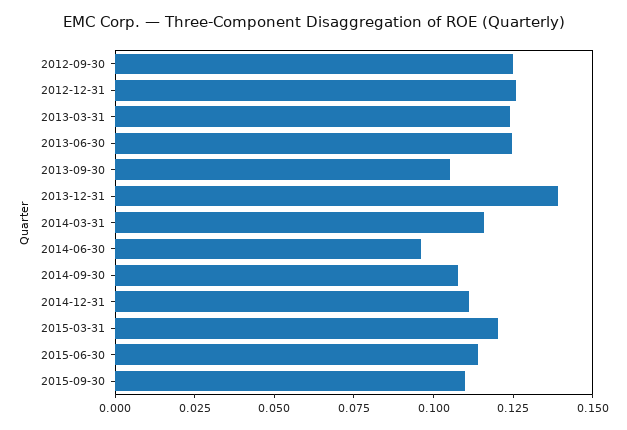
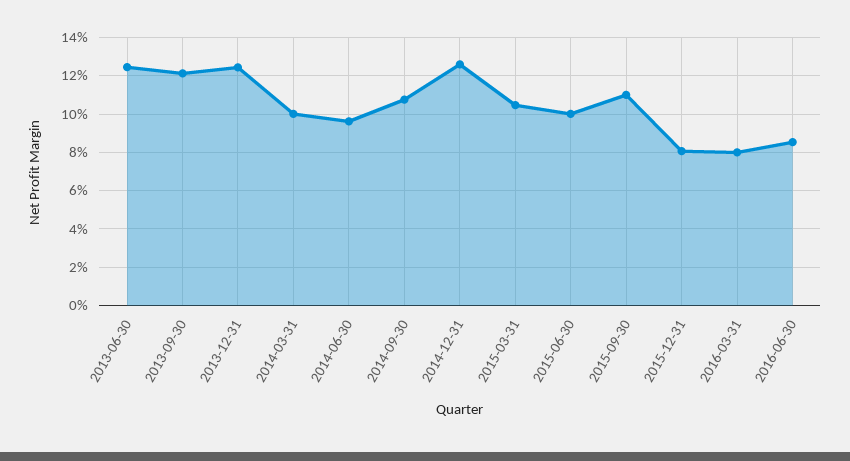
2012-09-30: 0.125 -> none
2012-12-31: 0.125 -> none
2013-03-31: 0.125 -> none
2013-09-30: 0.105 -> 0.12
2013-12-31: 0.14 -> 0.125
2014-03-31: 0.115 -> 0.1
2014-12-31: 0.11 -> 0.125
2015-03-31: 0.12 -> 0.105
2015-06-30: 0.115 -> 0.1
2015-12-31: none -> 0.08
2016-03-31: none -> 0.08
2016-06-30: none -> 0.085

